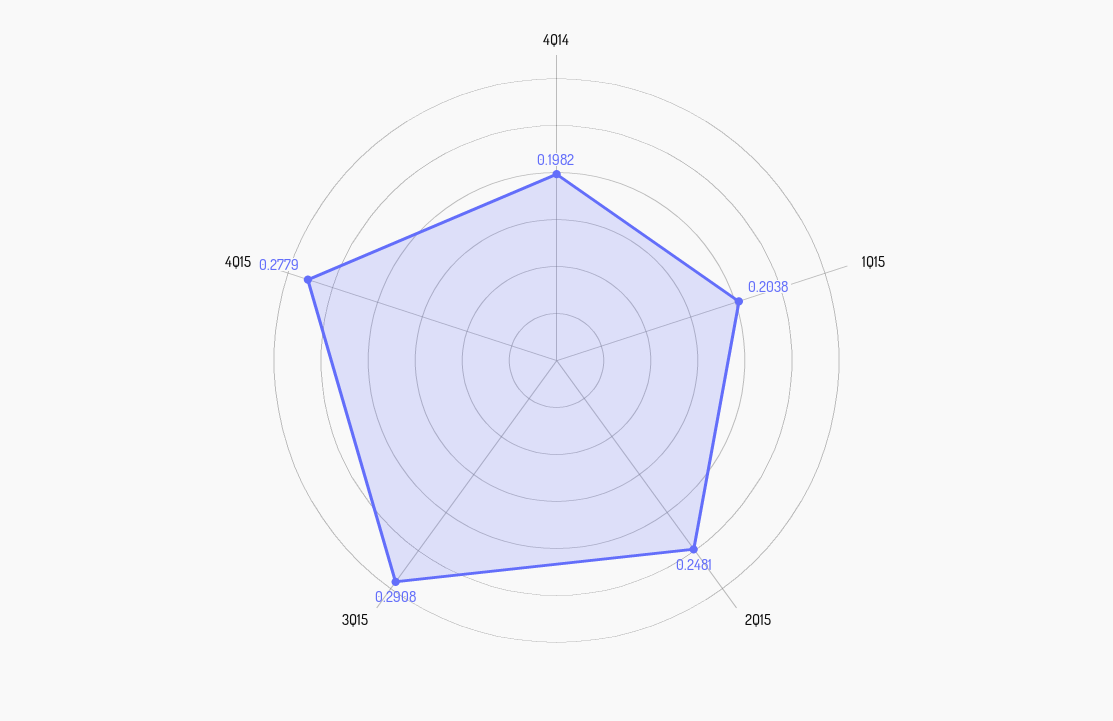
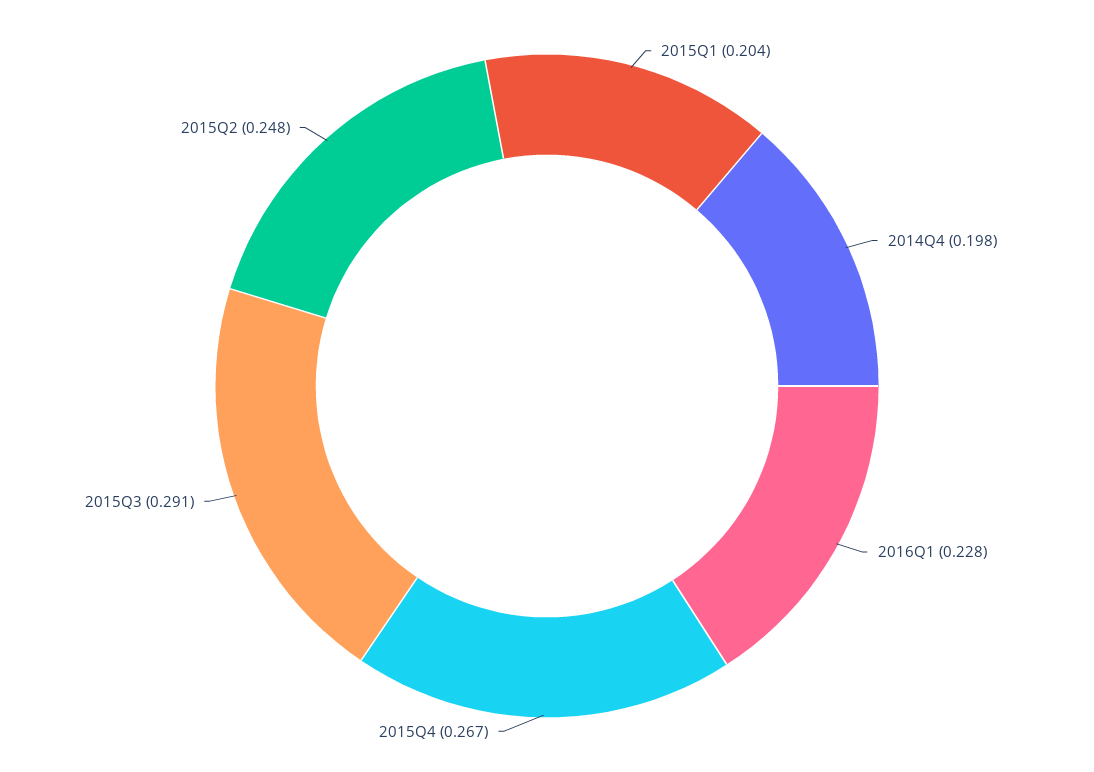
4Q15: 0.2779 -> 0.267
2016Q1: none -> 0.228

